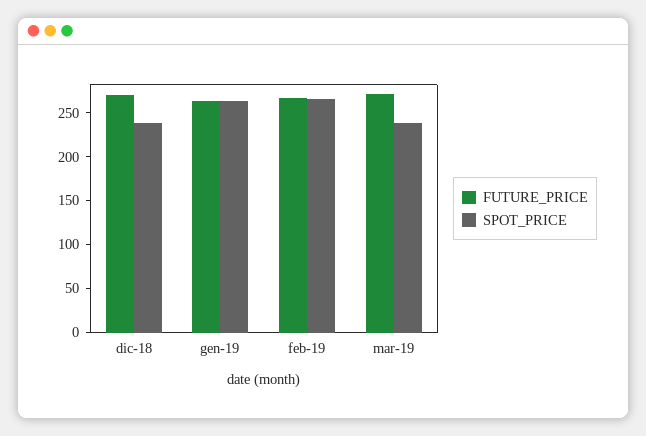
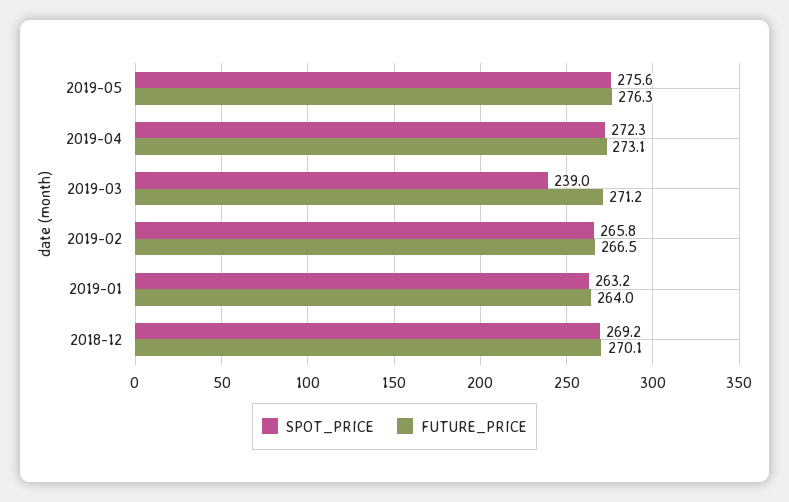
SPOT_PRICE, dic-18: 240 -> 269.2
SPOT_PRICE, 2019-05: none -> 275.6
FUTURE_PRICE, 2019-05: none -> 276.3
SPOT_PRICE, 2019-04: none -> 272.3
FUTURE_PRICE, 2019-04: none -> 273.1

